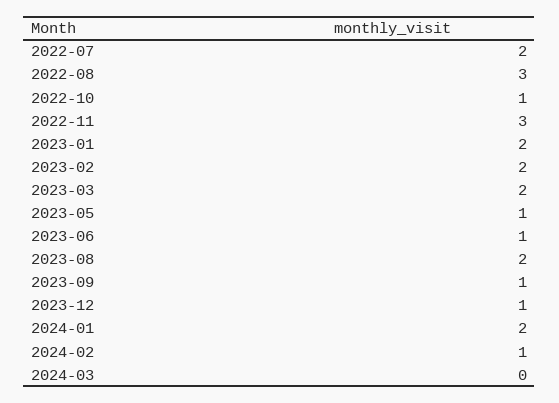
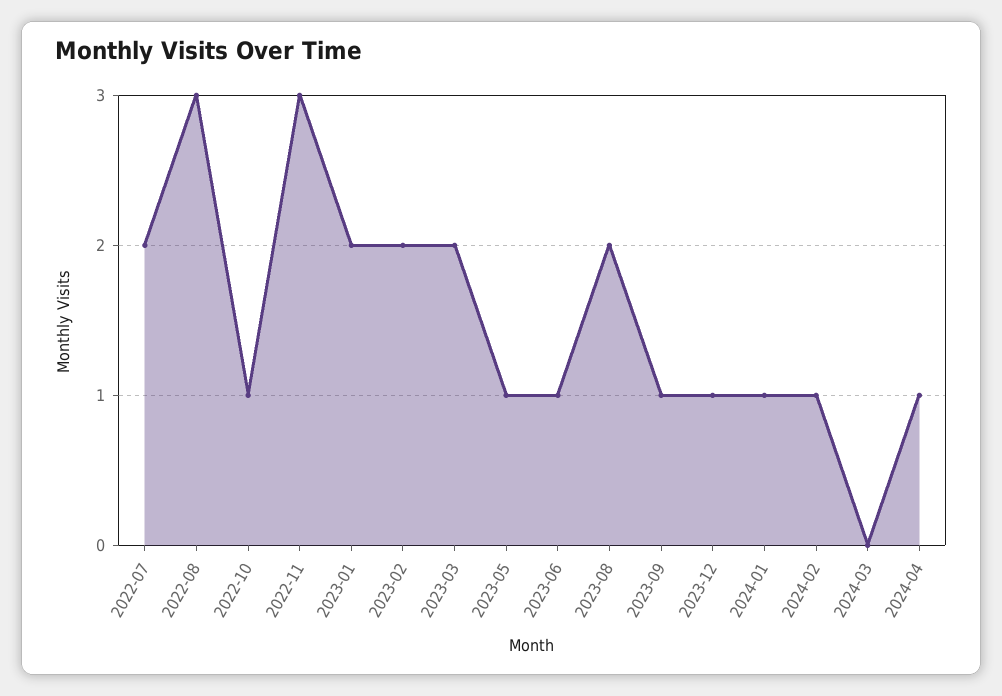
2024-01: 2 -> 1
2024-04: none -> 1

